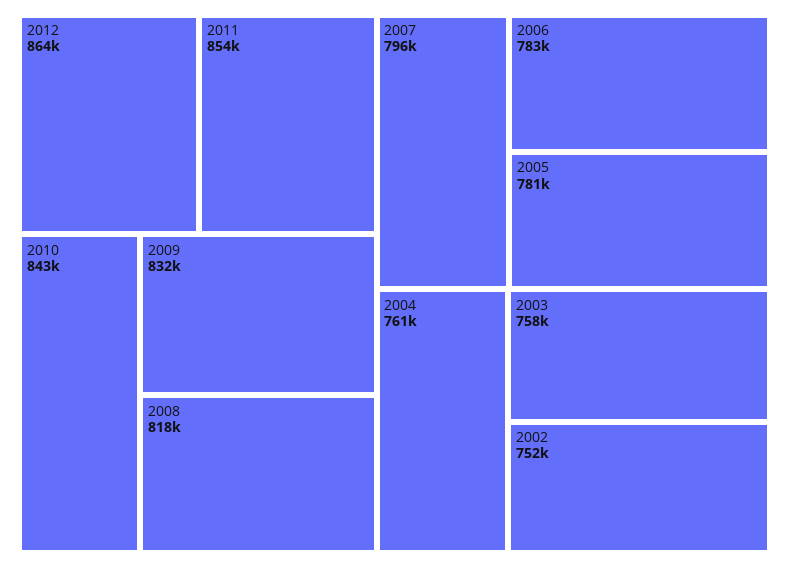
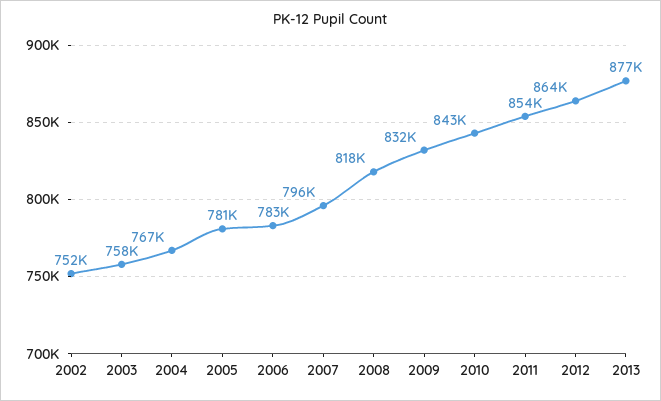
2004: 761000 -> 767000
2013: none -> 877000

